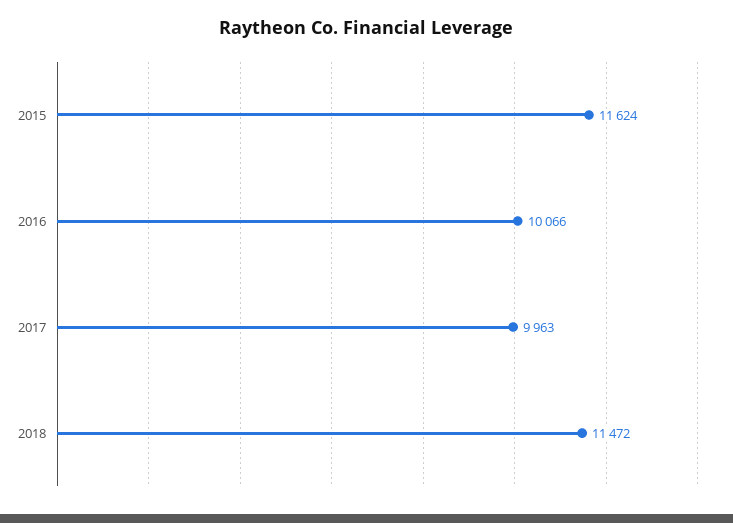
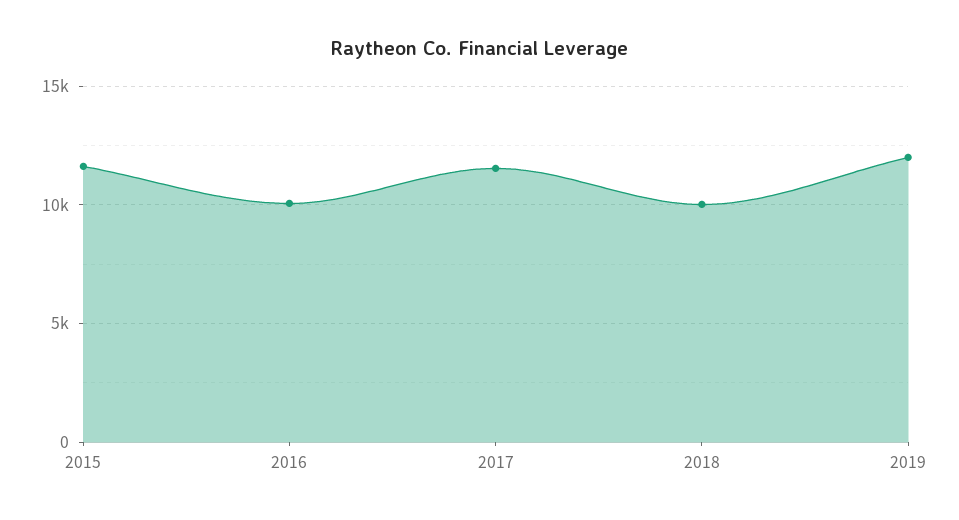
2017: 9963 -> 11500
2018: 11472 -> 10000
2019: none -> 12000

